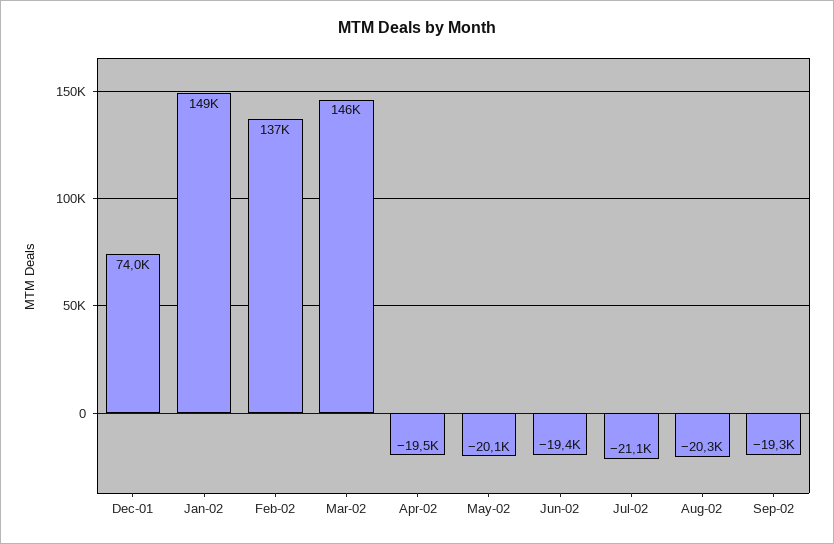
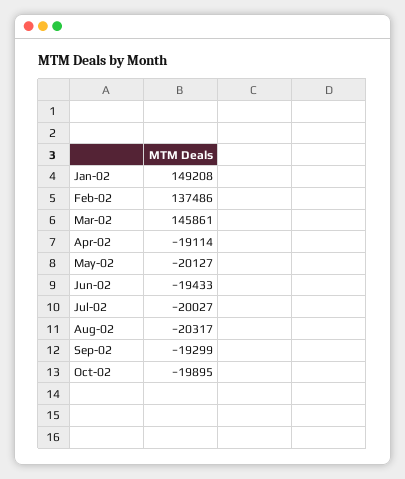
Dec-01: 74000 -> none
Apr-02: -19500 -> -19114
Jul-02: -21100 -> -20027
Oct-02: none -> -19895

